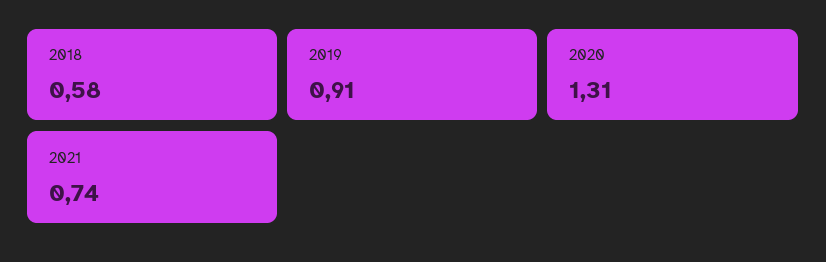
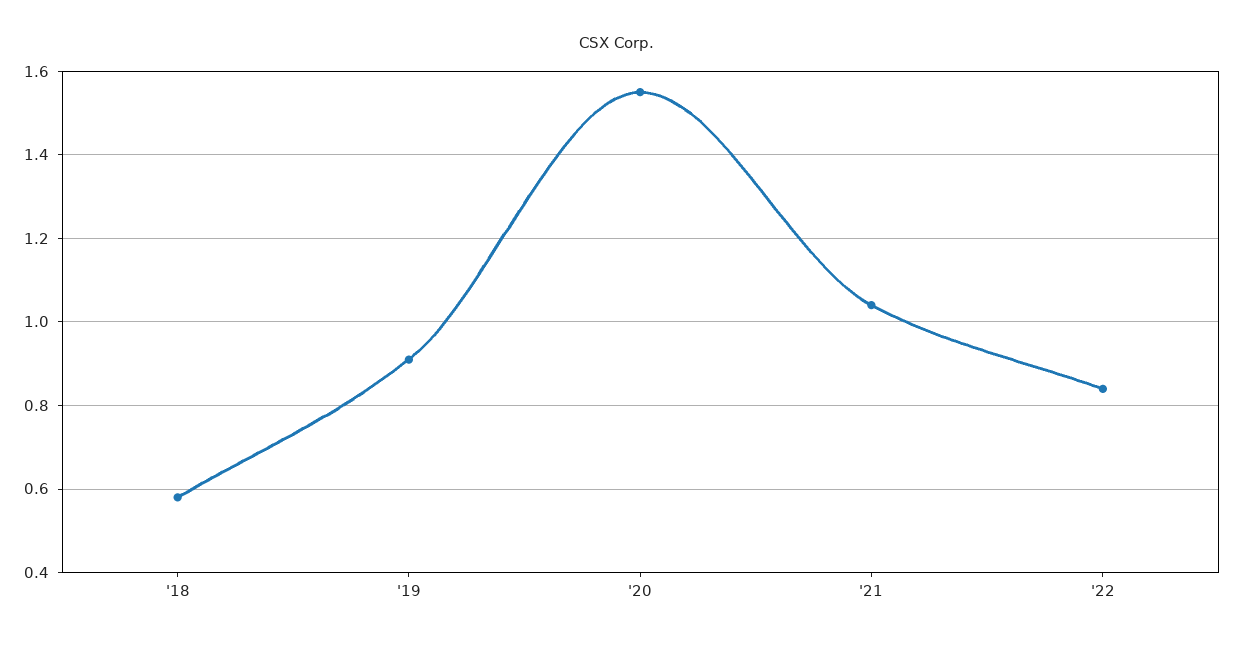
2020: 1.31 -> 1.55
2021: 0.74 -> 1.05
'22: none -> 0.85

